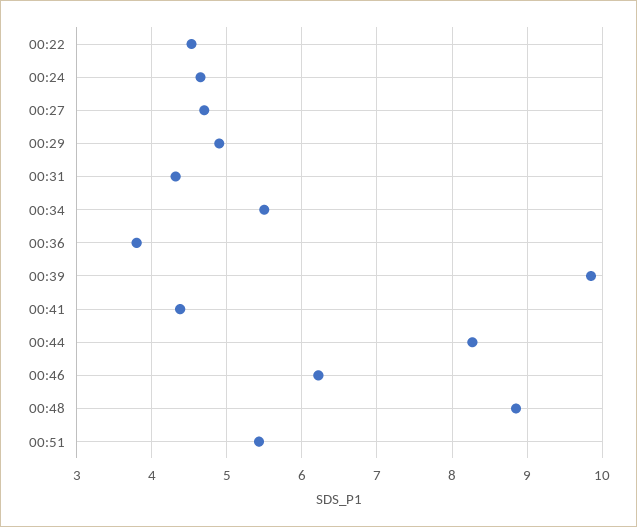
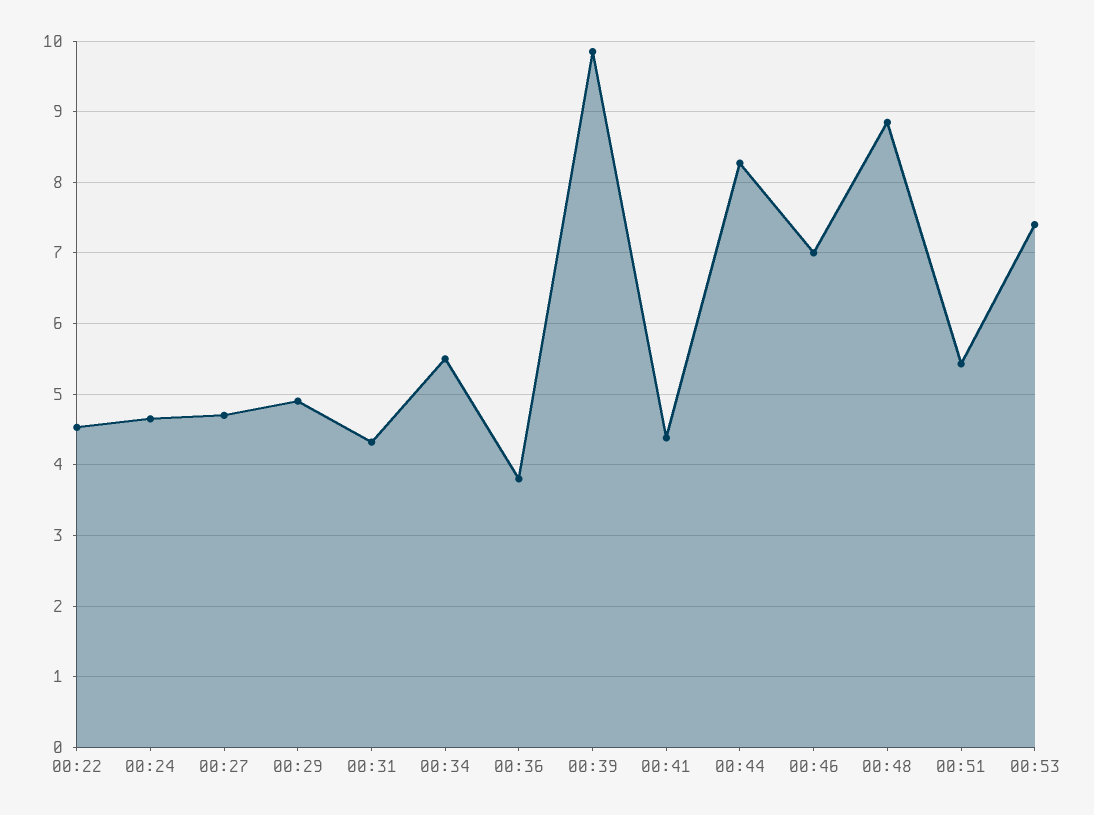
00:46: 6.2 -> 7
00:53: none -> 7.4

